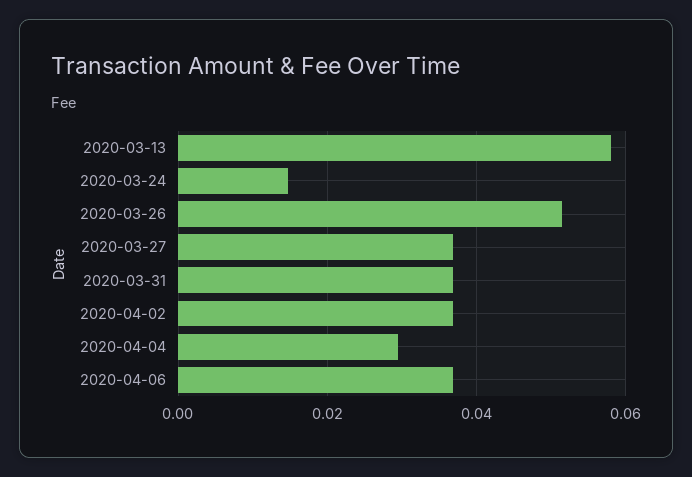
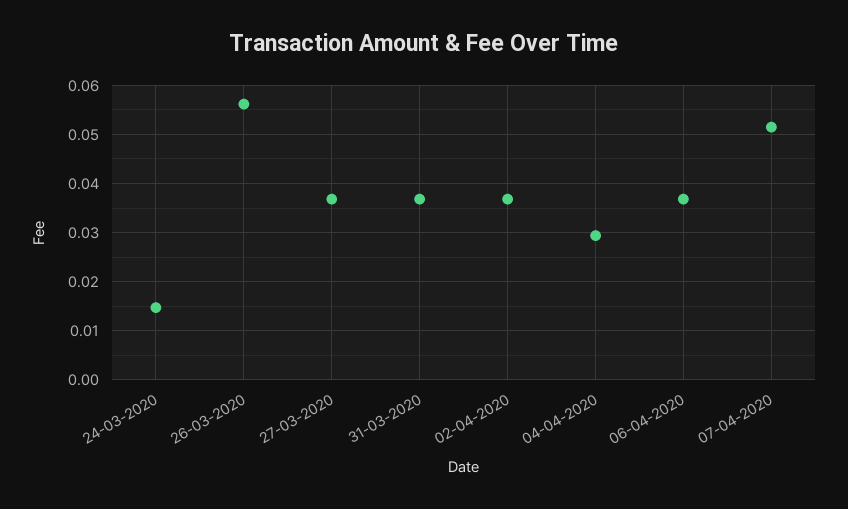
2020-03-13: 0.058 -> none
2020-03-26: 0.052 -> 0.056
07-04-2020: none -> 0.052

